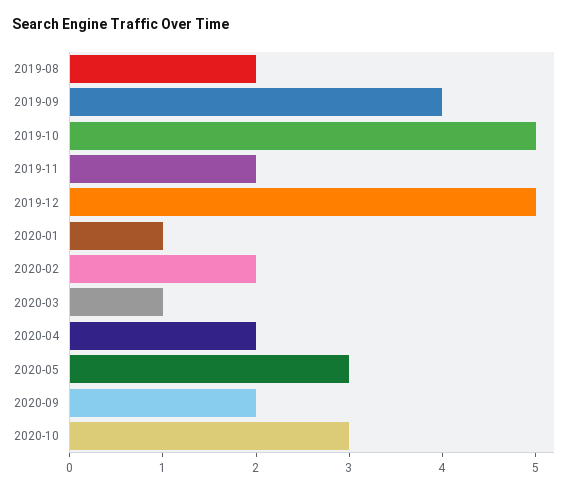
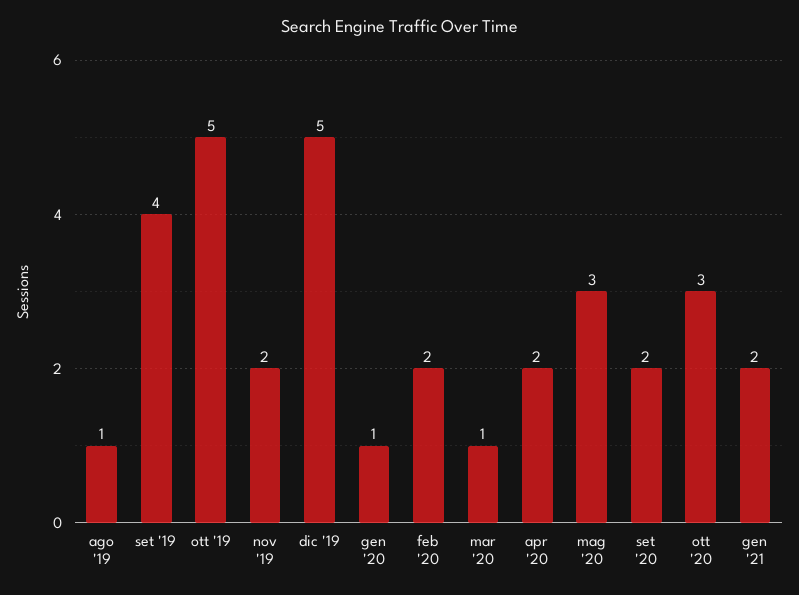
2019-08: 2 -> 1
gen '21: none -> 2

